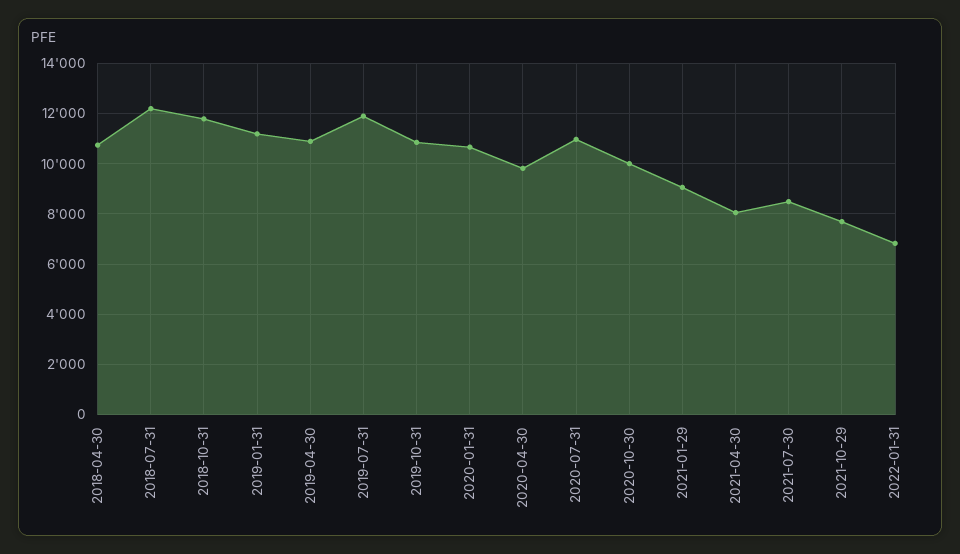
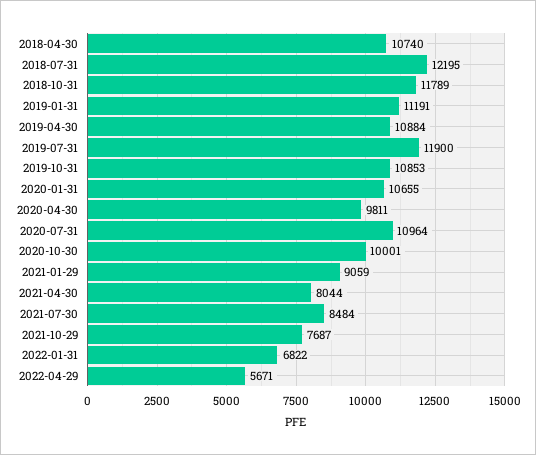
2022-04-29: none -> 5671

